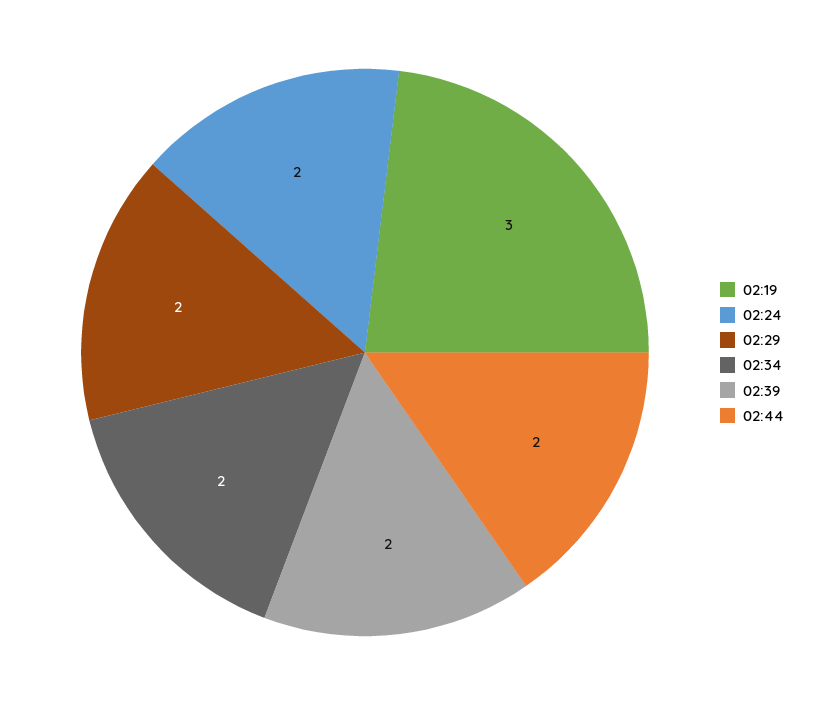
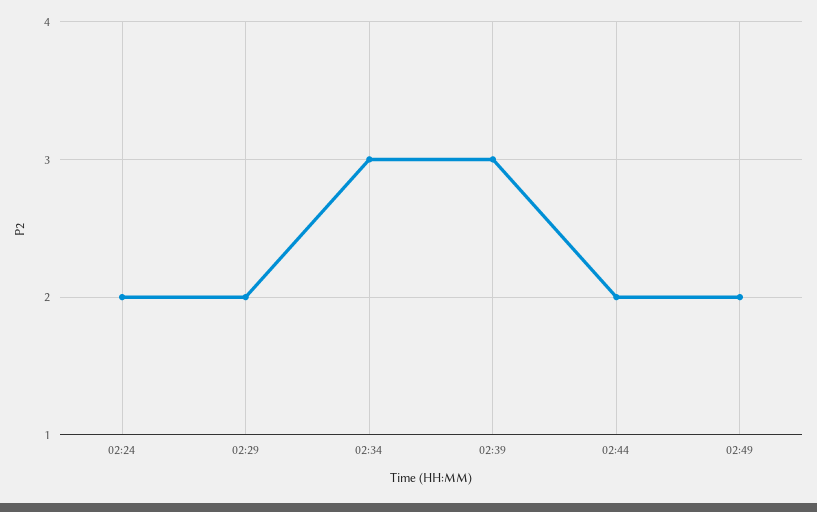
02:19: 3 -> none
02:34: 2 -> 3
02:39: 2 -> 3
02:49: none -> 2

